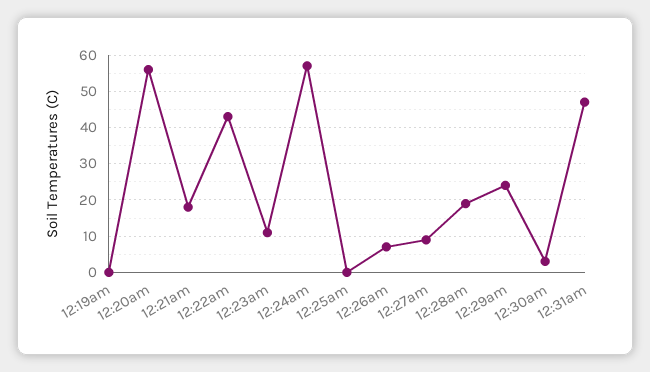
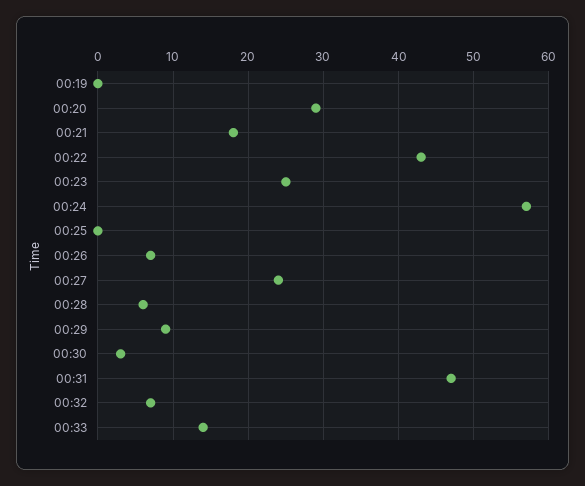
12:20am: 55 -> 29
12:23am: 10 -> 25
12:27am: 10 -> 24
12:28am: 20 -> 6
12:29am: 25 -> 9
00:32: none -> 7
00:33: none -> 14

